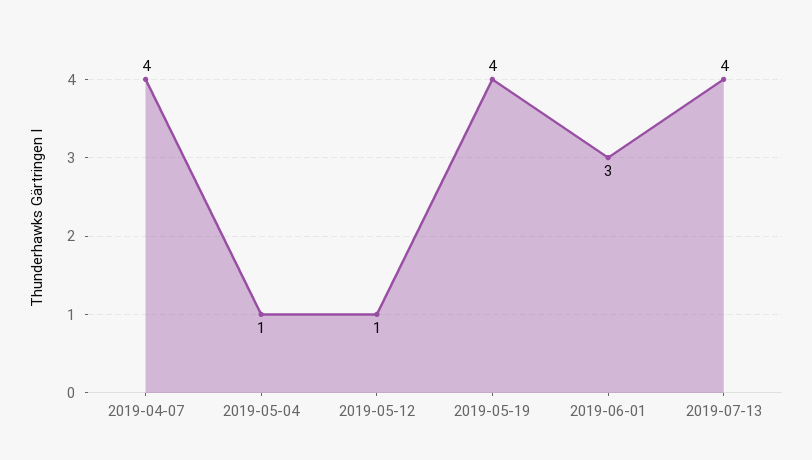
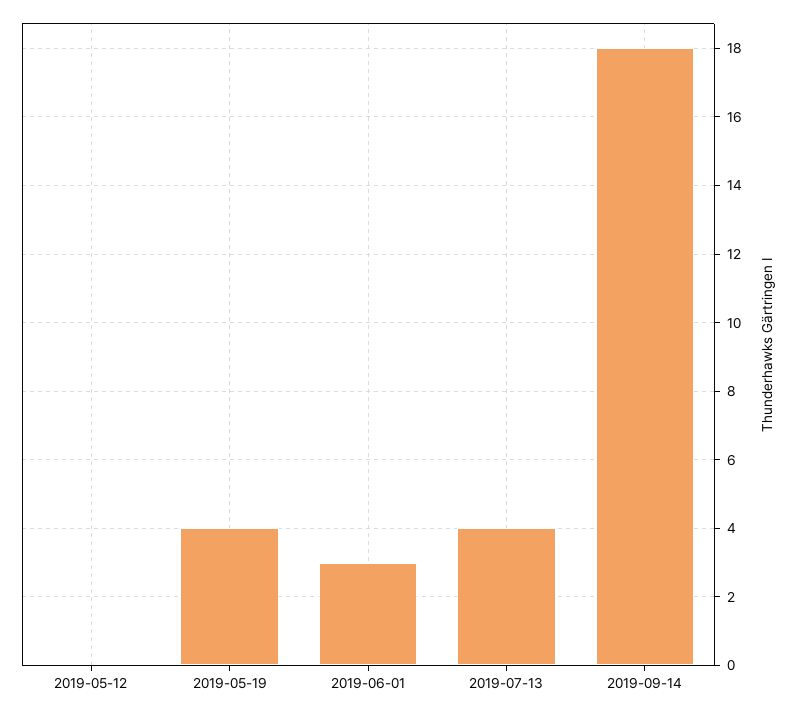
2019-04-07: 4 -> none
2019-05-04: 1 -> none
2019-05-12: 1 -> 0
2019-09-14: none -> 18

